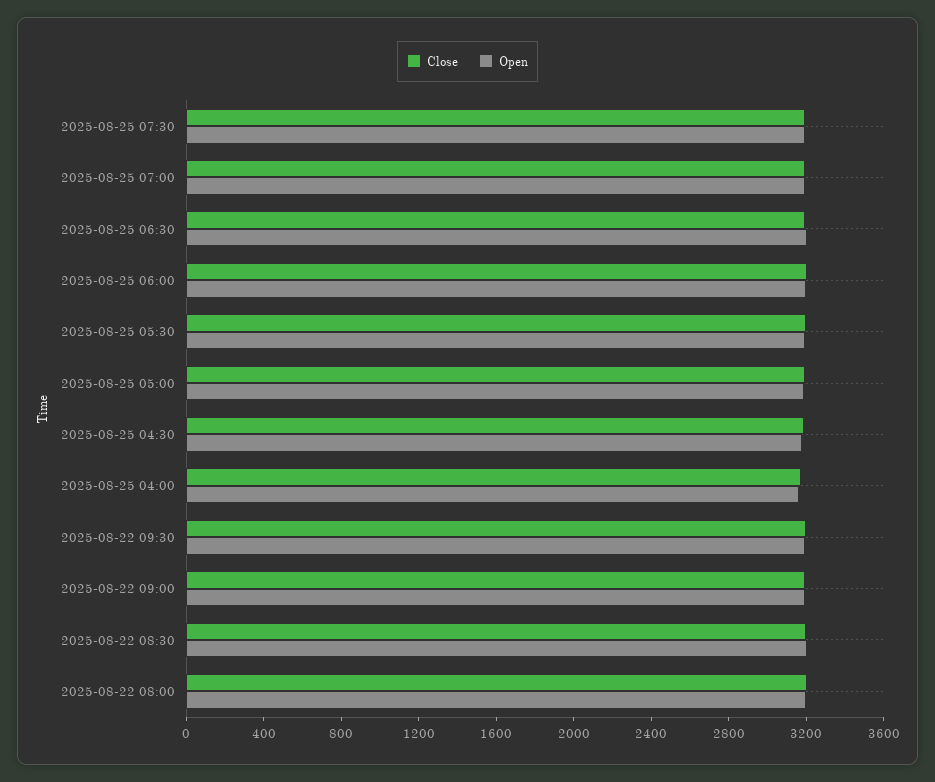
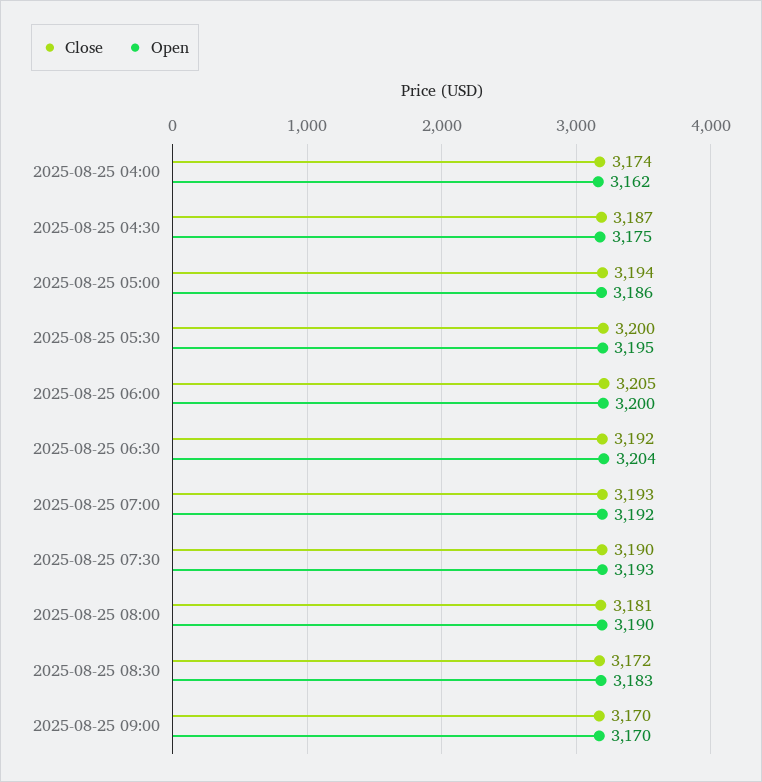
Close, 2025-08-22 09:30: 3200 -> none
Open, 2025-08-22 09:30: 3200 -> none
Close, 2025-08-22 09:00: 3200 -> none
Open, 2025-08-22 09:00: 3200 -> none
Close, 2025-08-22 08:30: 3200 -> none
Open, 2025-08-22 08:30: 3200 -> none
Close, 2025-08-22 08:00: 3200 -> none
Open, 2025-08-22 08:00: 3200 -> none
Close, 2025-08-25 08:00: none -> 3181
Open, 2025-08-25 08:00: none -> 3190
Close, 2025-08-25 08:30: none -> 3172
Open, 2025-08-25 08:30: none -> 3183
Close, 2025-08-25 09:00: none -> 3170
Open, 2025-08-25 09:00: none -> 3170

